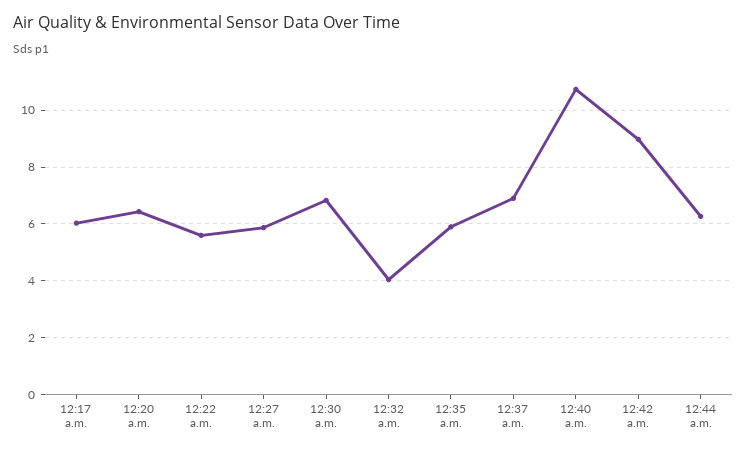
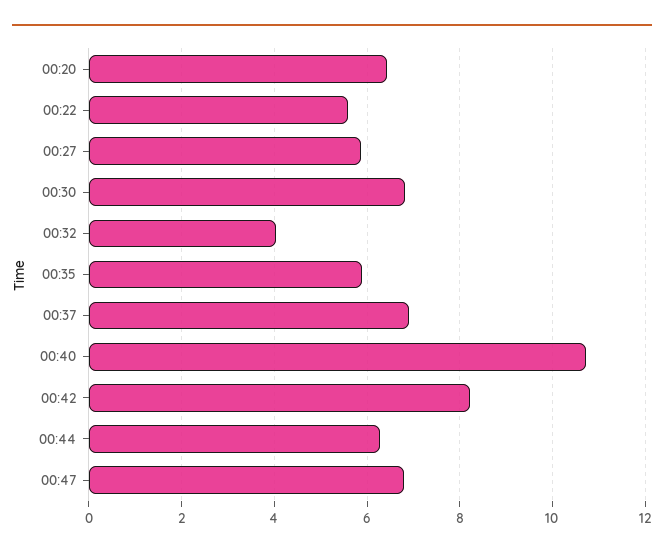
12:17 a.m.: 6 -> none
12:42 a.m.: 9 -> 8.2
00:47: none -> 6.8

